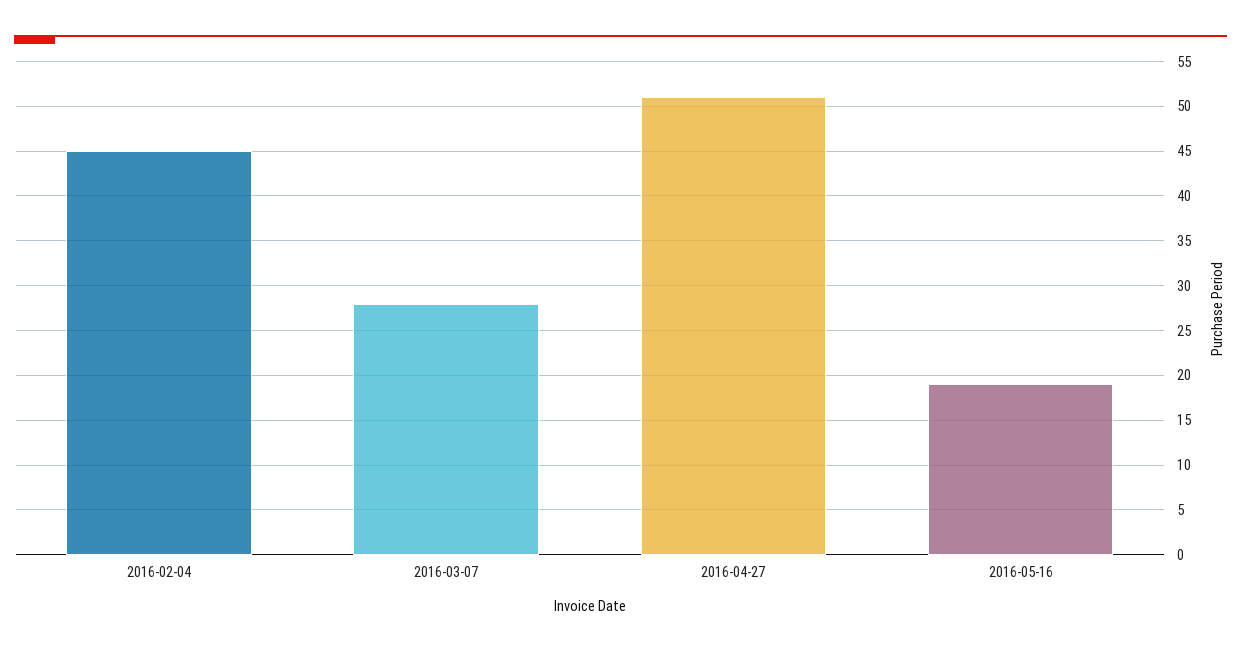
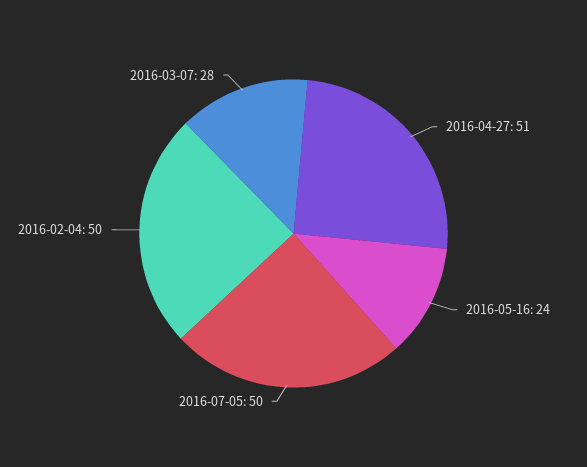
2016-02-04: 45 -> 50
2016-05-16: 19 -> 24
2016-07-05: none -> 50

